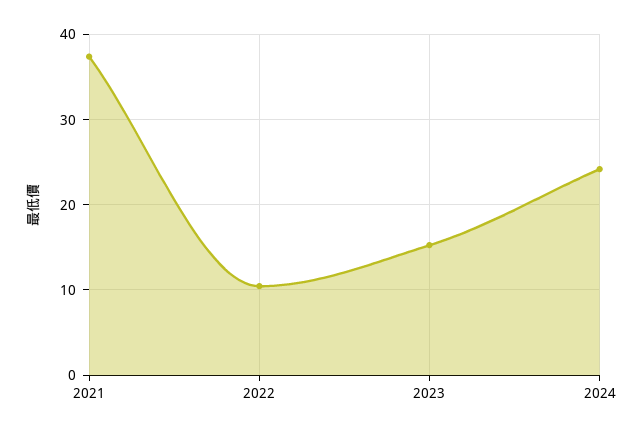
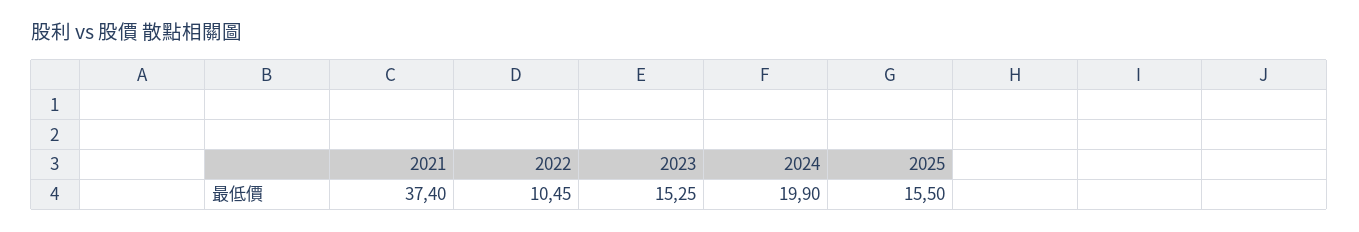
2024: 24 -> 19.9
2025: none -> 15.5

